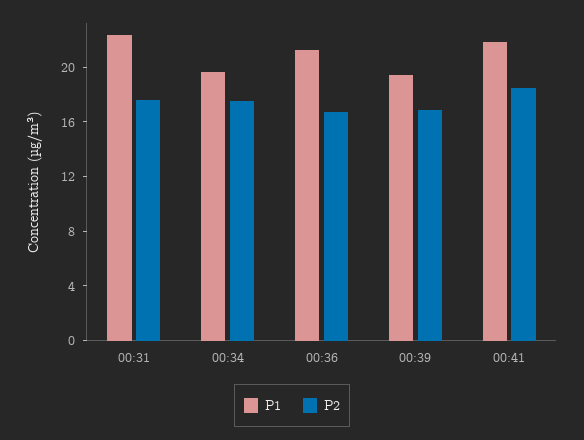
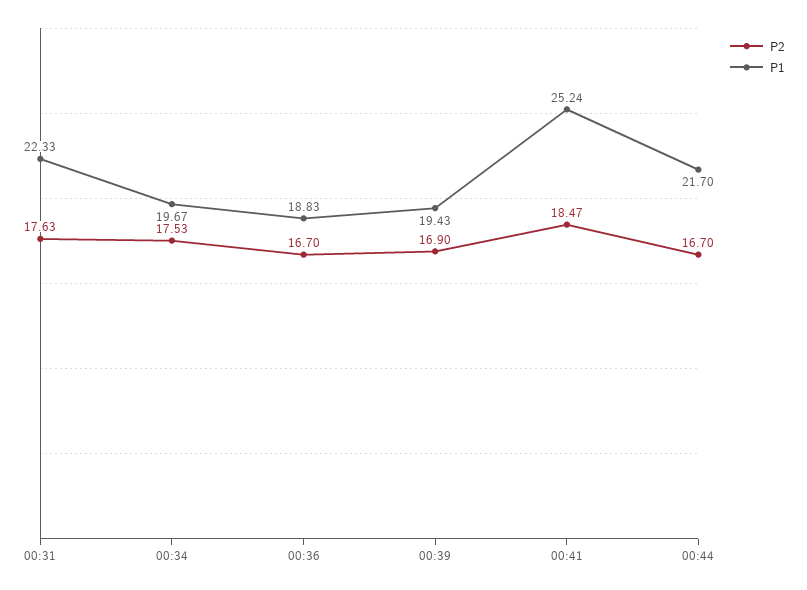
P1, 00:36: 21 -> 18.83
P1, 00:41: 22 -> 25.24
P2, 00:44: none -> 16.7
P1, 00:44: none -> 21.7

